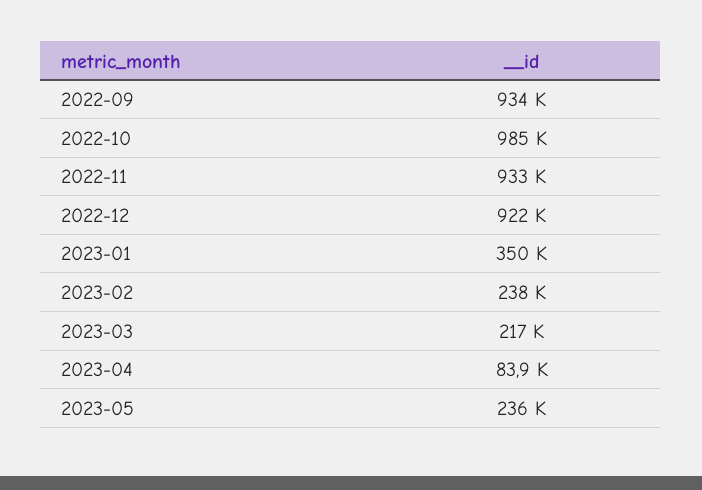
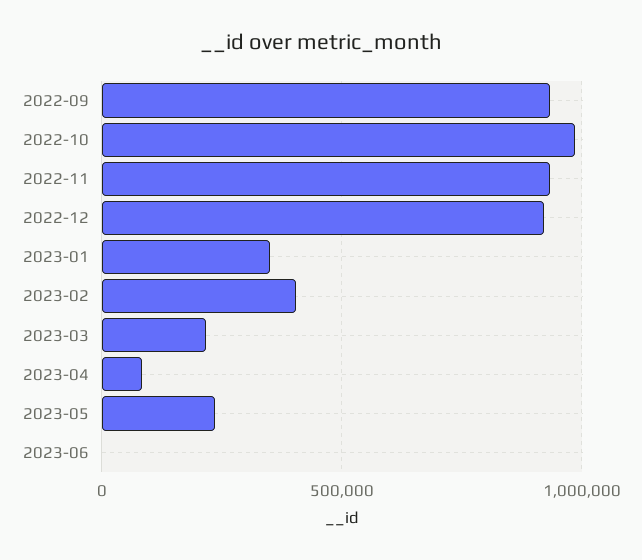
2023-02: 238000 -> 400000
2023-06: none -> 0

